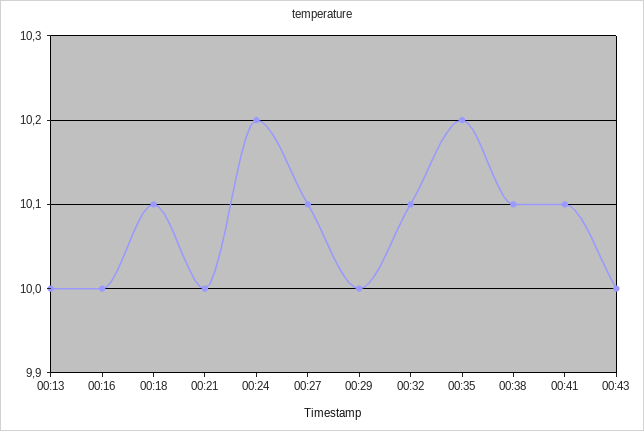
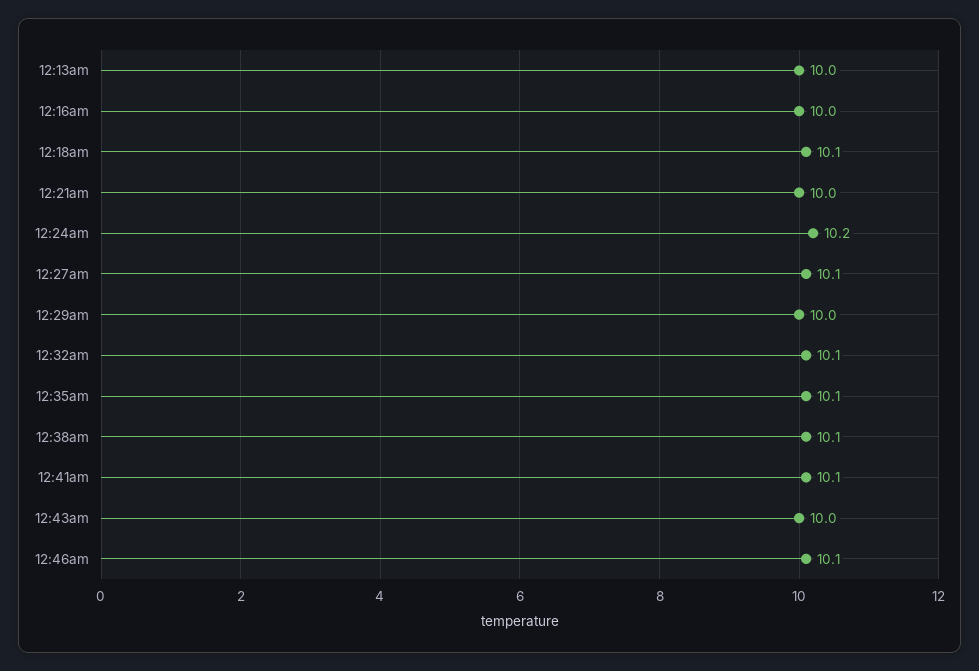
00:35: 10.2 -> 10.1
12:46am: none -> 10.1

